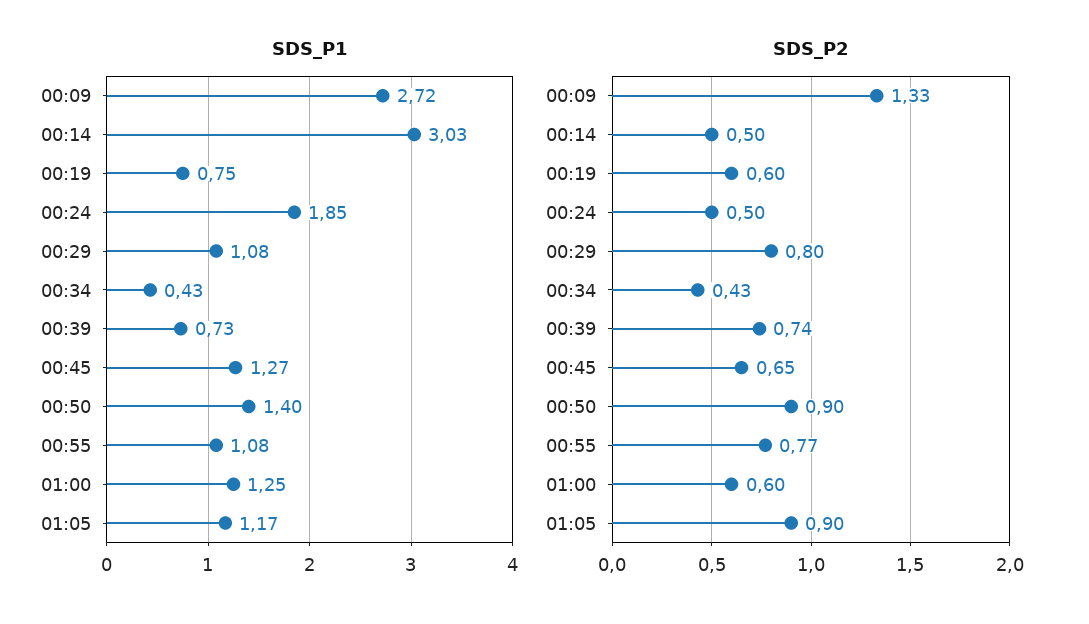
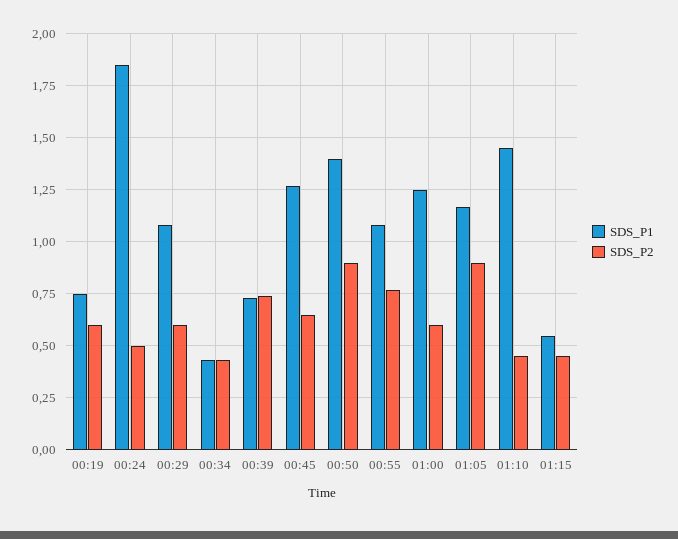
SDS_P1, 00:09: 2.72 -> none
SDS_P1, 00:14: 3.03 -> none
SDS_P2, 00:09: 1.33 -> none
SDS_P2, 00:14: 0.5 -> none
SDS_P2, 00:29: 0.8 -> 0.6
SDS_P1, 01:10: none -> 1.45
SDS_P2, 01:10: none -> 0.45
SDS_P1, 01:15: none -> 0.55
SDS_P2, 01:15: none -> 0.45

